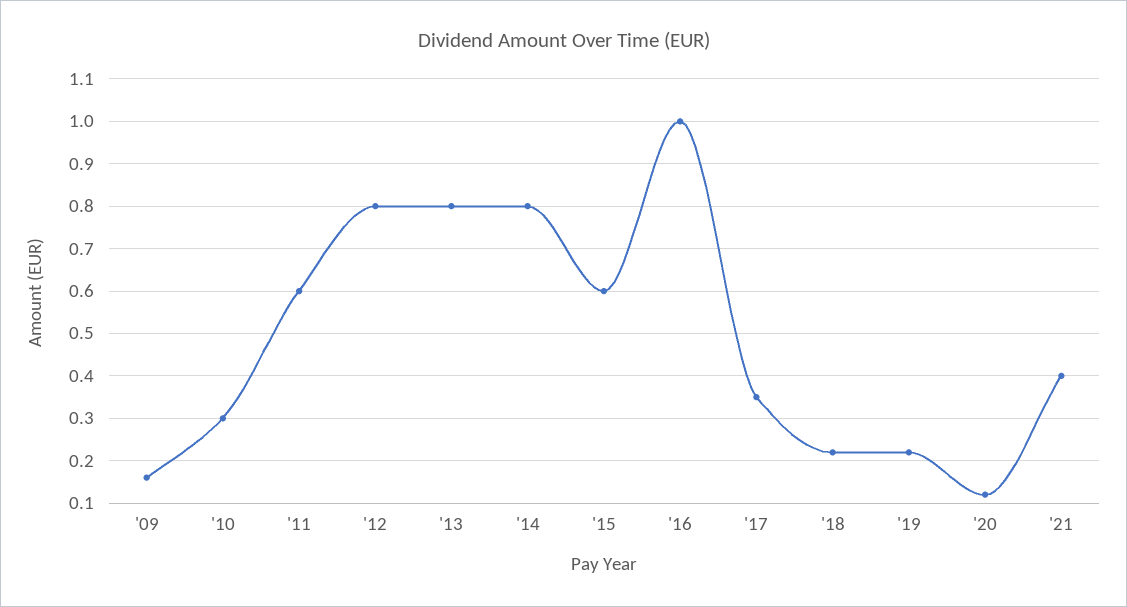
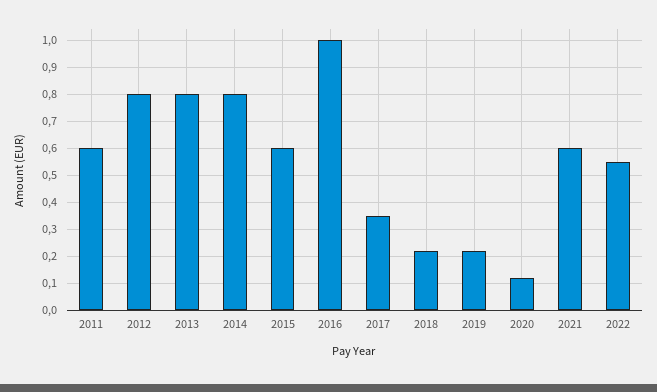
'09: 0.15 -> none
'10: 0.3 -> none
'21: 0.4 -> 0.6
2022: none -> 0.55

